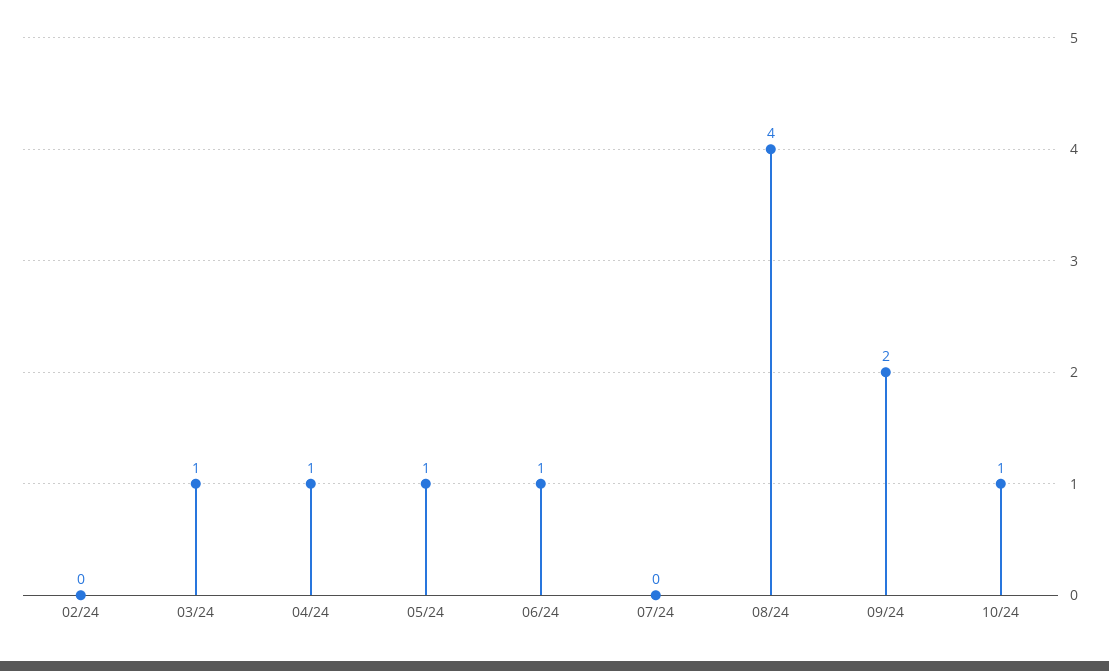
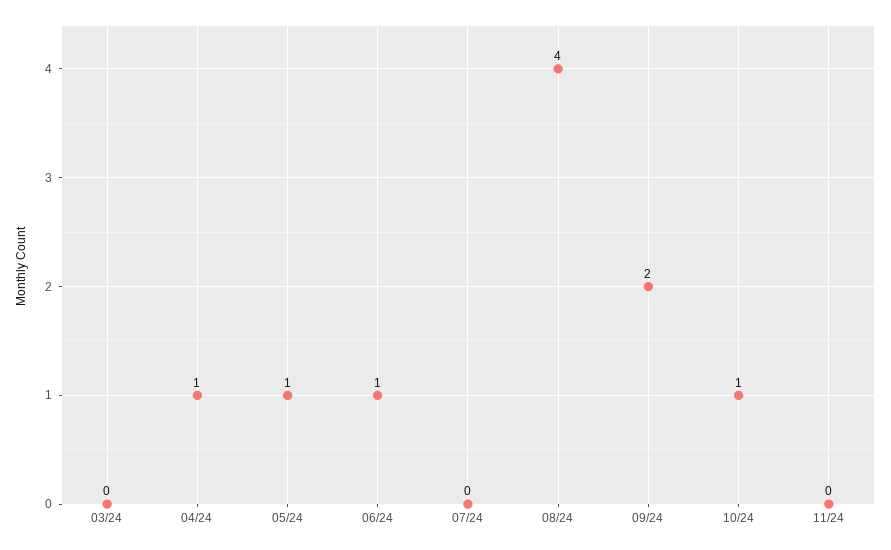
02/24: 0 -> none
03/24: 1 -> 0
11/24: none -> 0

